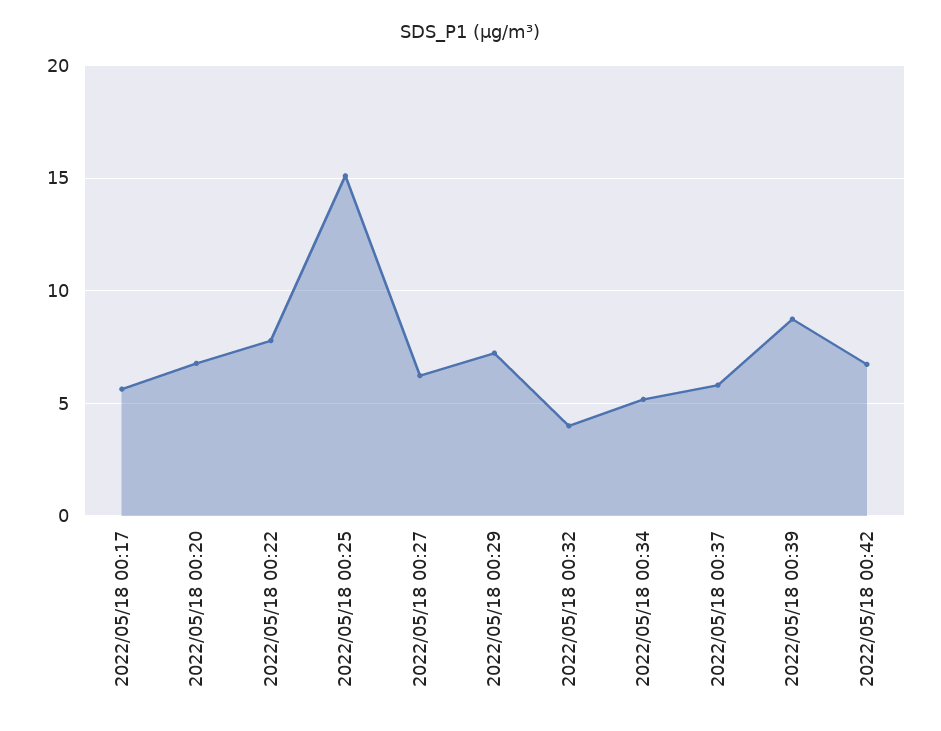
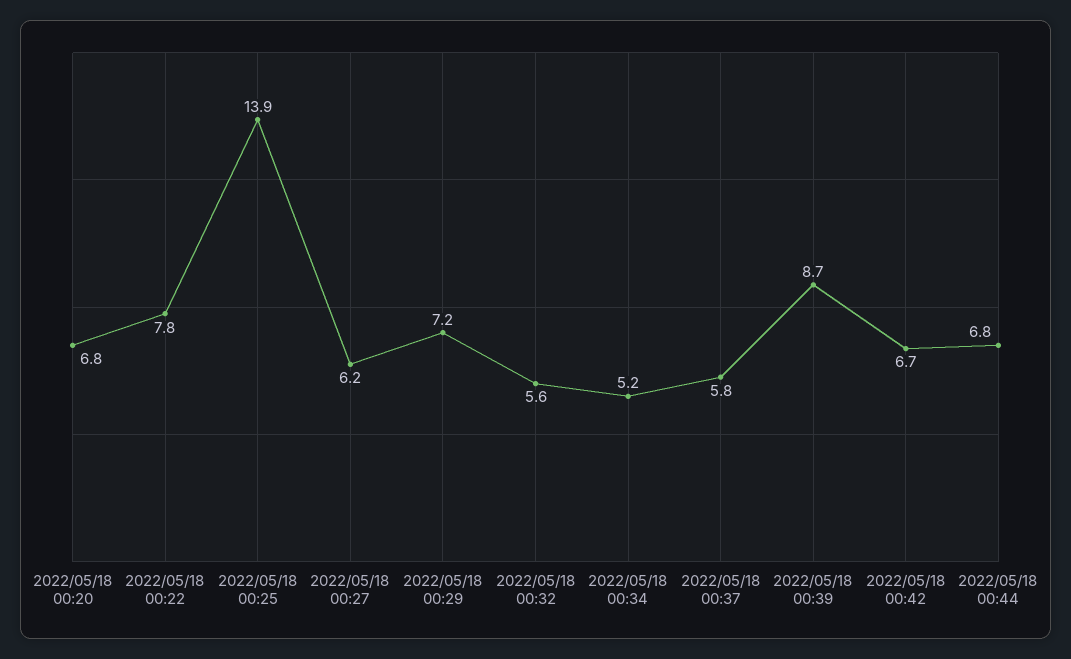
2022/05/18 00:17: 5.5 -> none
2022/05/18 00:25: 15 -> 13.9
2022/05/18 00:32: 4 -> 5.6
2022/05/18 00:44: none -> 6.8

